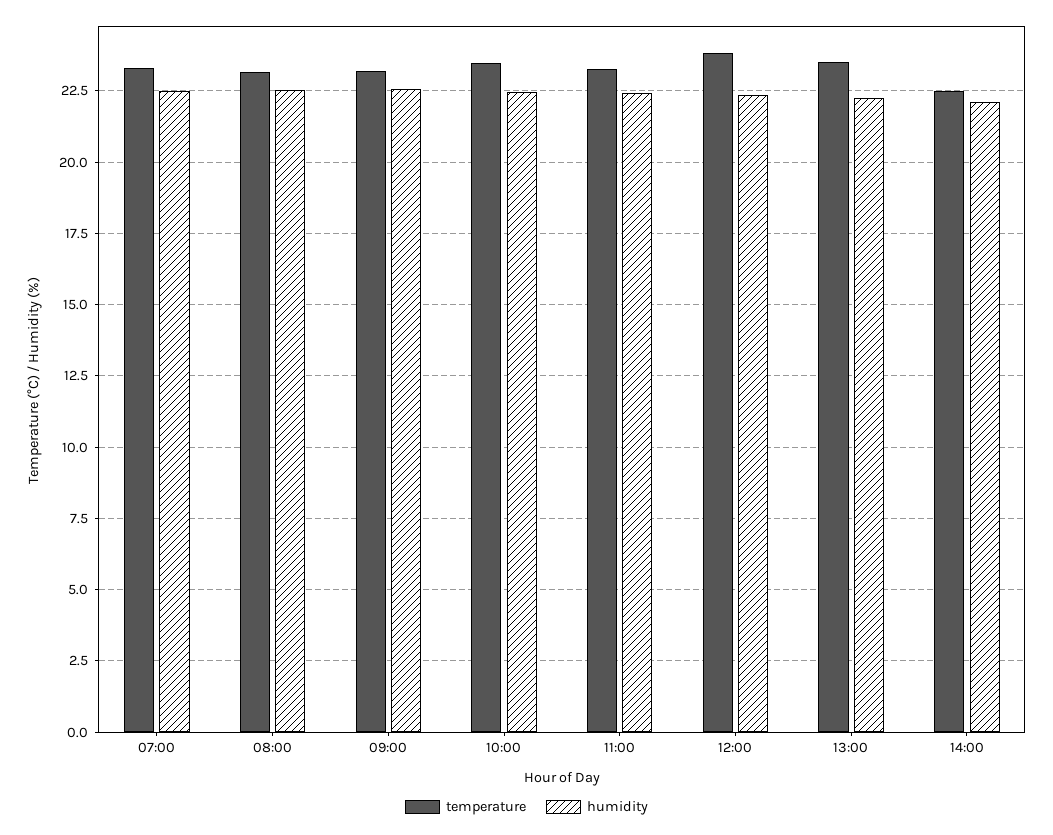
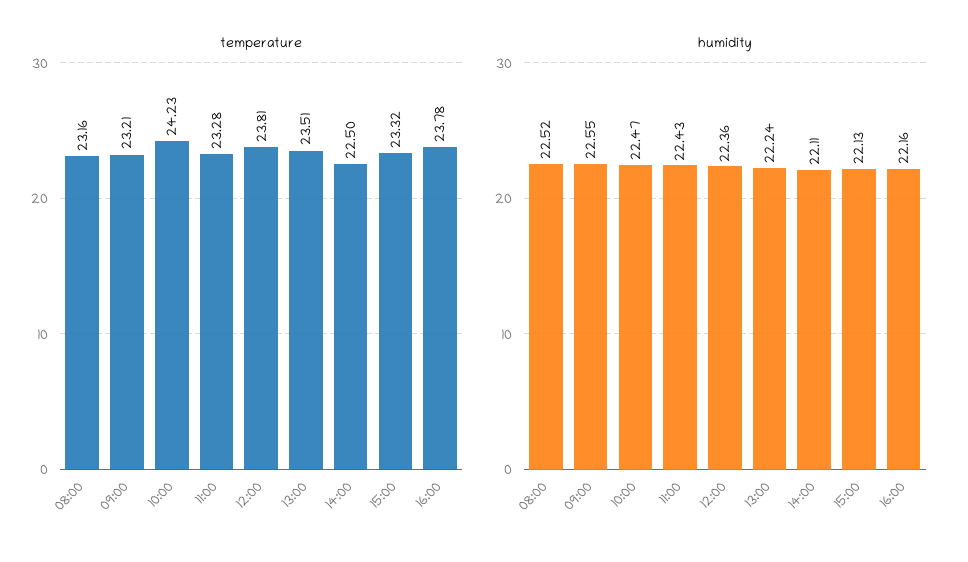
temperature, 07:00: 23.25 -> none
humidity, 07:00: 22.5 -> none
temperature, 10:00: 23.5 -> 24.23
temperature, 15:00: none -> 23.32
temperature, 16:00: none -> 23.78
humidity, 15:00: none -> 22.13
humidity, 16:00: none -> 22.16

